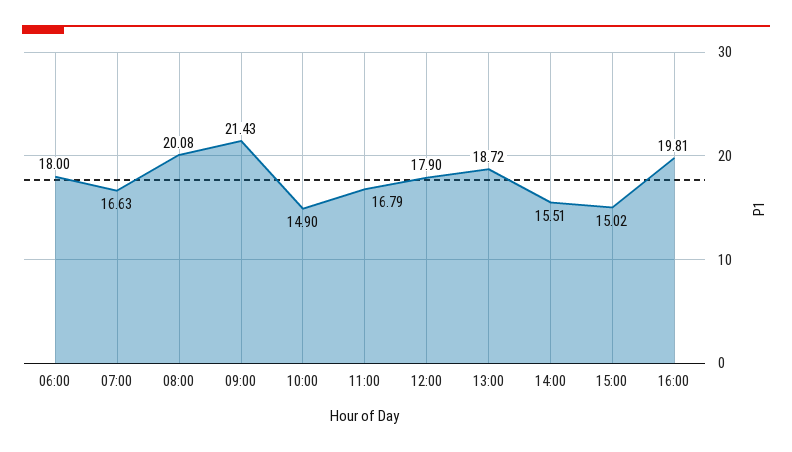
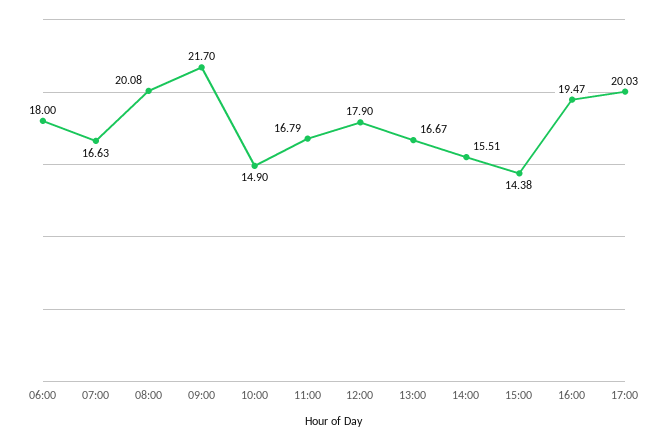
09:00: 21.43 -> 21.7
13:00: 18.72 -> 16.67
15:00: 15.02 -> 14.38
16:00: 19.81 -> 19.47
17:00: none -> 20.03

